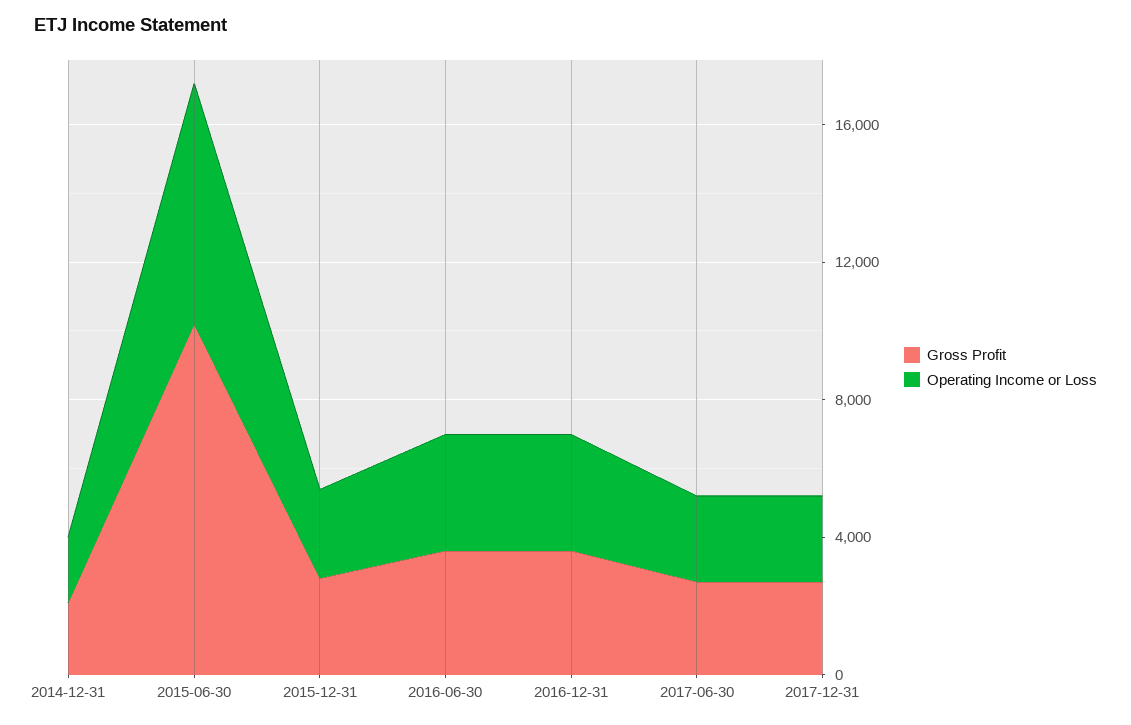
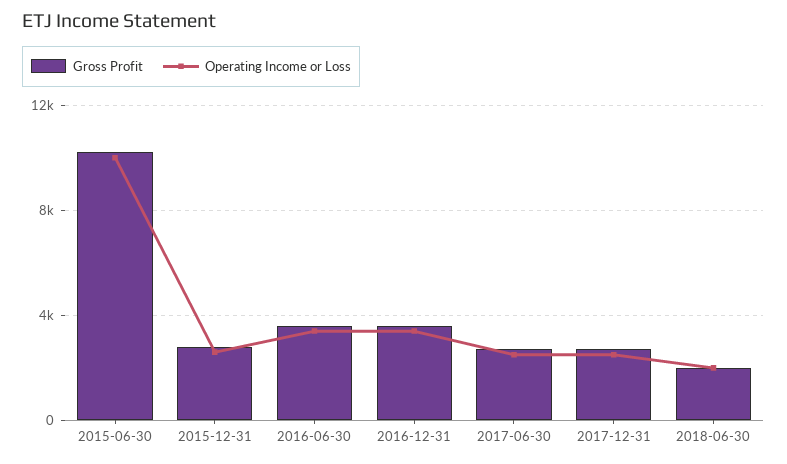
Gross Profit, 2014-12-31: 2000 -> none
Operating Income or Loss, 2014-12-31: 2000 -> none
Operating Income or Loss, 2015-06-30: 7000 -> 10000
Gross Profit, 2018-06-30: none -> 2000
Operating Income or Loss, 2018-06-30: none -> 2000

